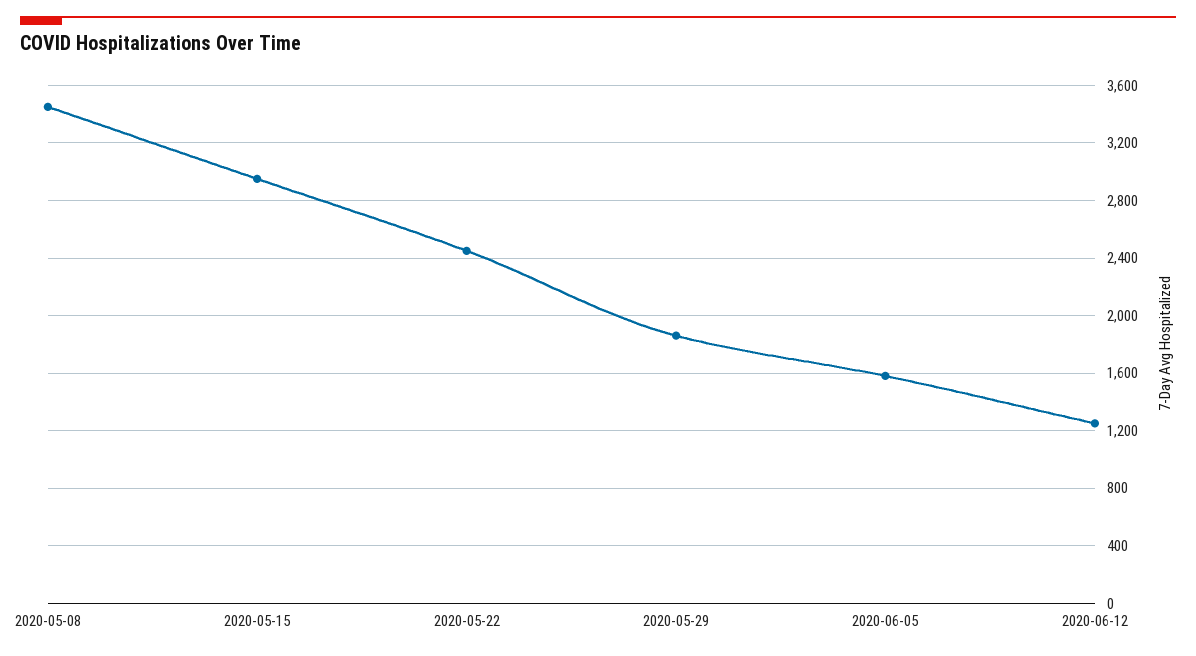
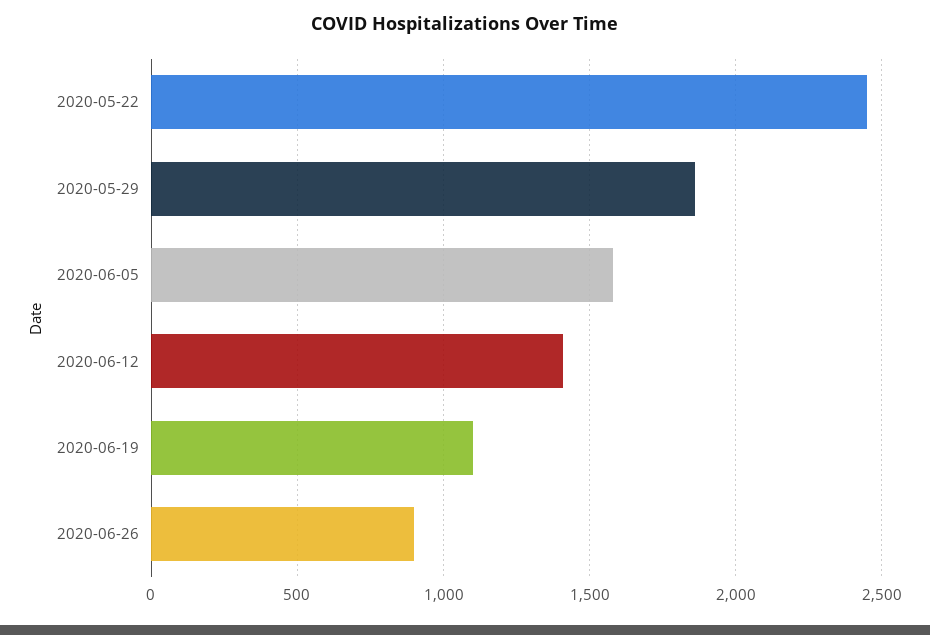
2020-05-08: 3450 -> none
2020-05-15: 2950 -> none
2020-06-12: 1250 -> 1400
2020-06-19: none -> 1100
2020-06-26: none -> 900

